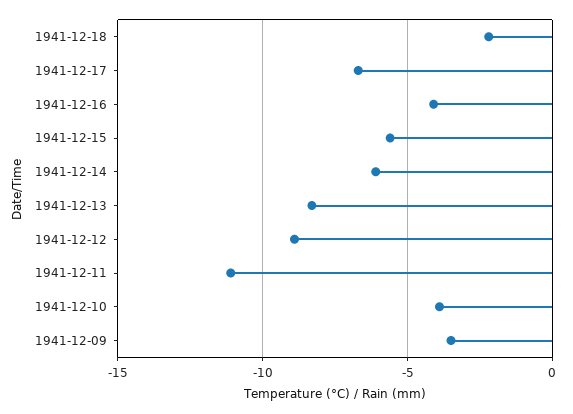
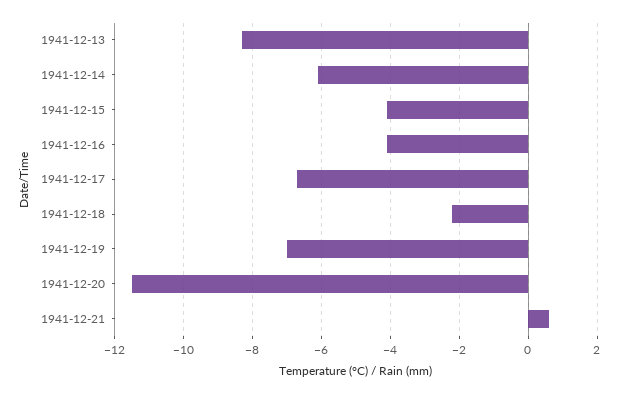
1941-12-15: -5.5 -> -4
1941-12-12: -9 -> none
1941-12-11: -11 -> none
1941-12-10: -4 -> none
1941-12-09: -3.5 -> none
1941-12-19: none -> -7
1941-12-20: none -> -11.5
1941-12-21: none -> 0.5

